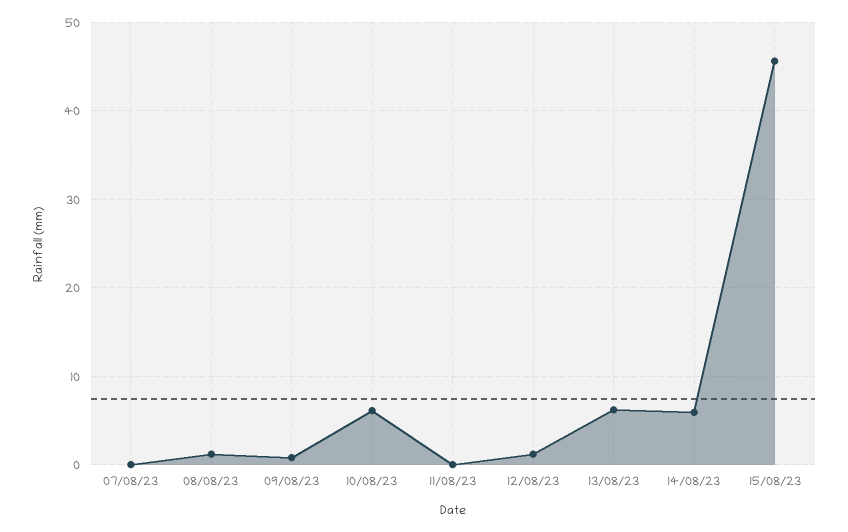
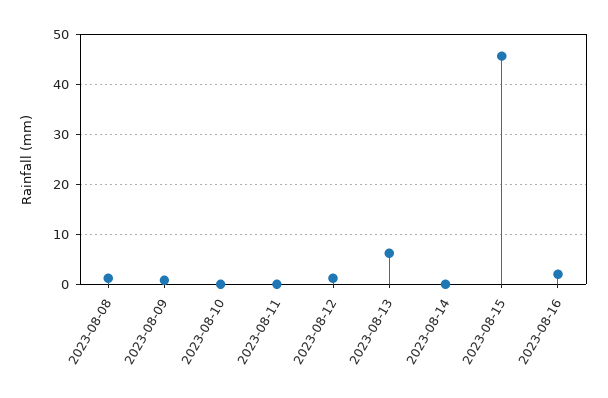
07/08/23: 0 -> none
10/08/23: 6 -> 0
14/08/23: 6 -> 0
2023-08-16: none -> 2

